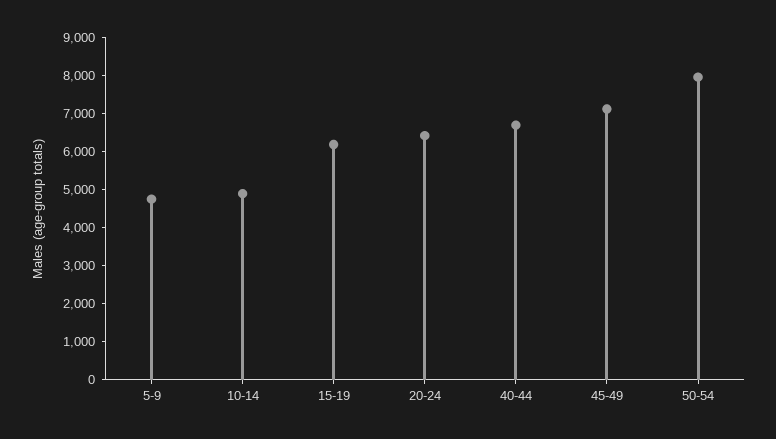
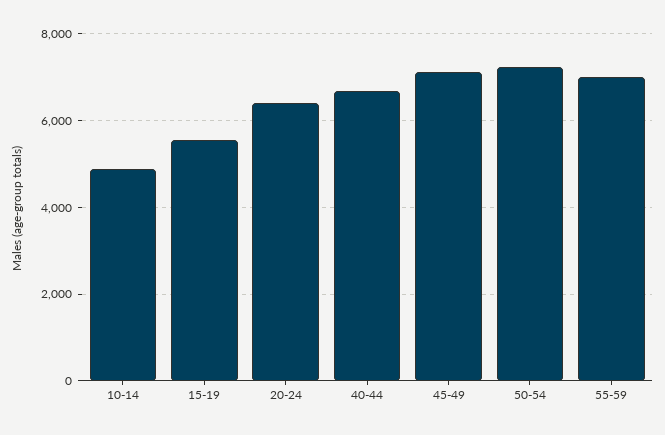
5-9: 4750 -> none
15-19: 6250 -> 5600
50-54: 8000 -> 7200
55-59: none -> 7000

